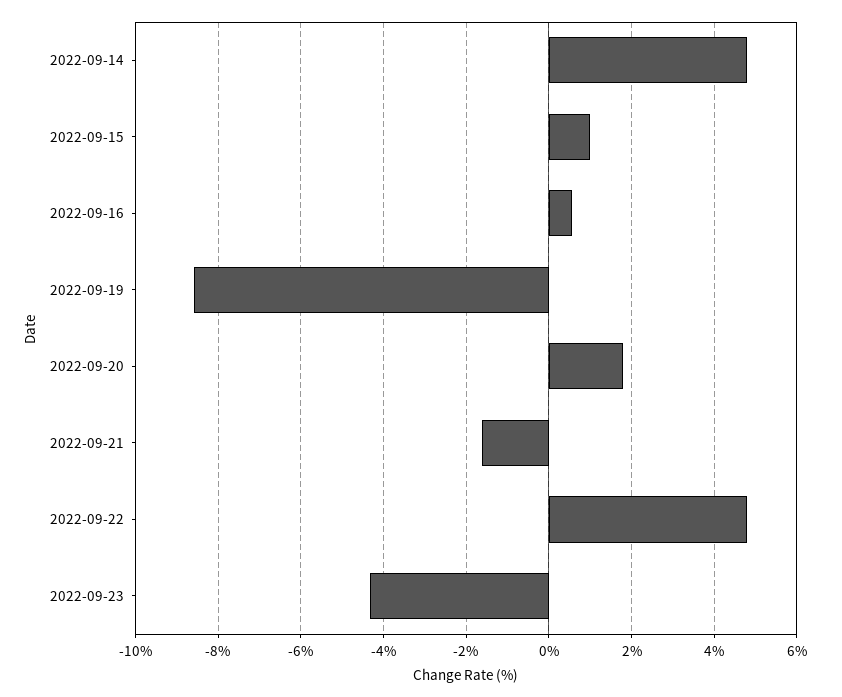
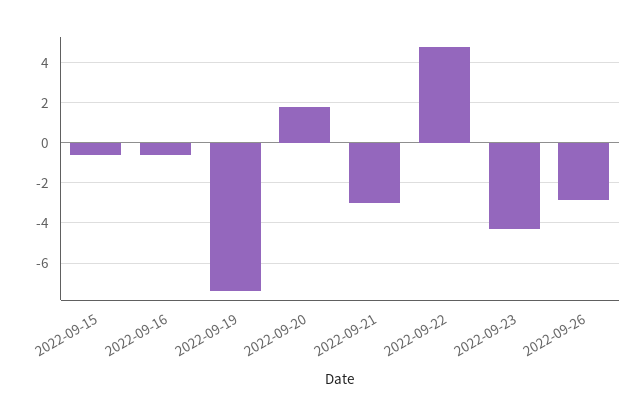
2022-09-14: 4.8 -> none
2022-09-15: 1 -> -0.5
2022-09-16: 0.6 -> -0.5
2022-09-19: -8.6 -> -7.5
2022-09-21: -1.6 -> -3
2022-09-26: none -> -3

